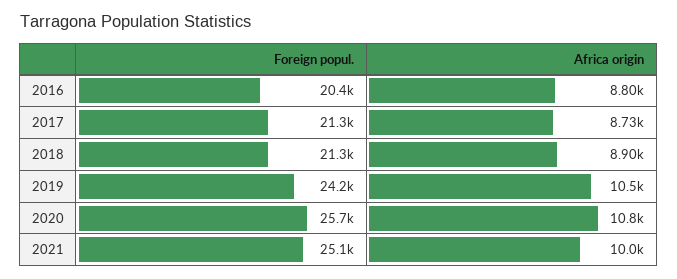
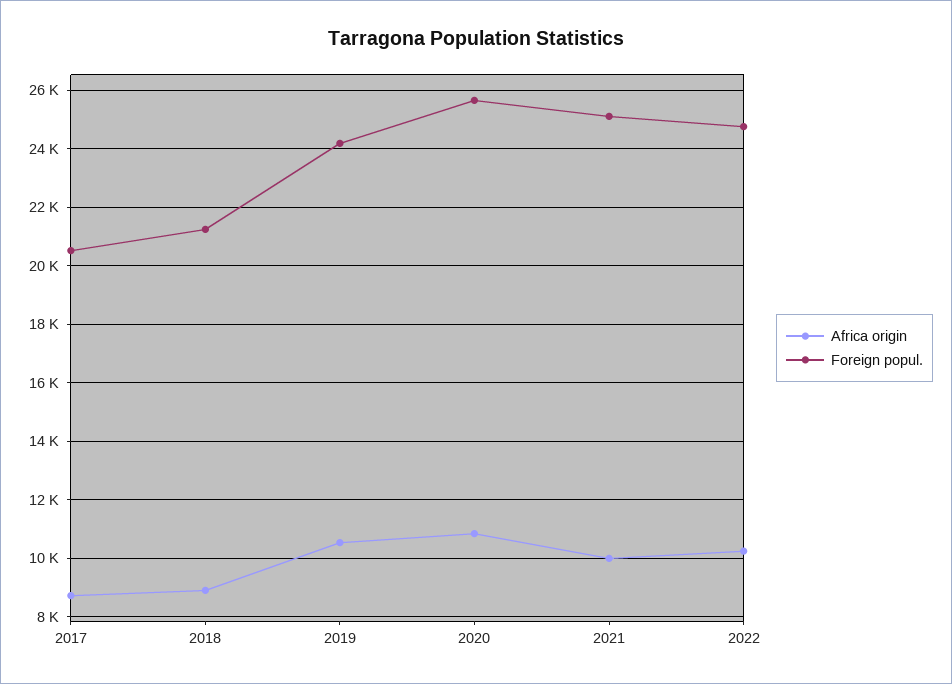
Foreign popul., 2016: 20400 -> none
Africa origin, 2016: 8800 -> none
Foreign popul., 2017: 21300 -> 20500
Africa origin, 2022: none -> 10250
Foreign popul., 2022: none -> 24750

